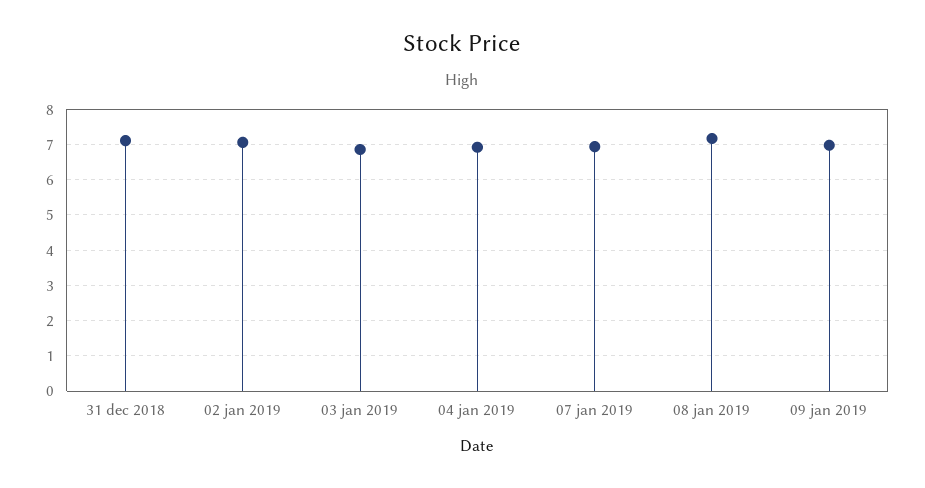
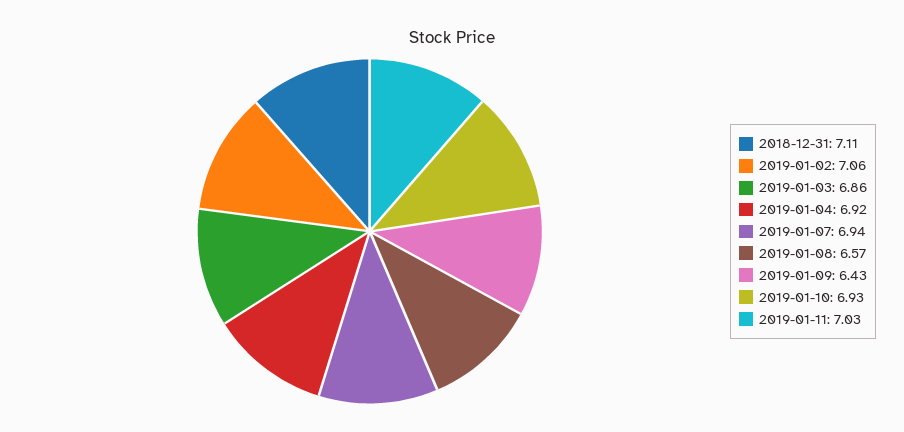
08 jan 2019: 7.2 -> 6.57
09 jan 2019: 7 -> 6.43
2019-01-10: none -> 6.93
2019-01-11: none -> 7.03

